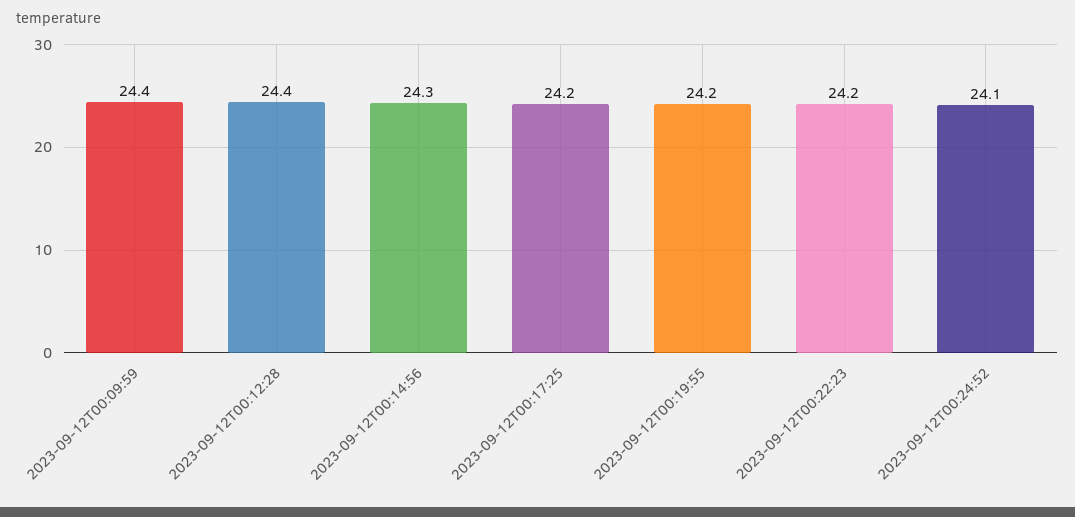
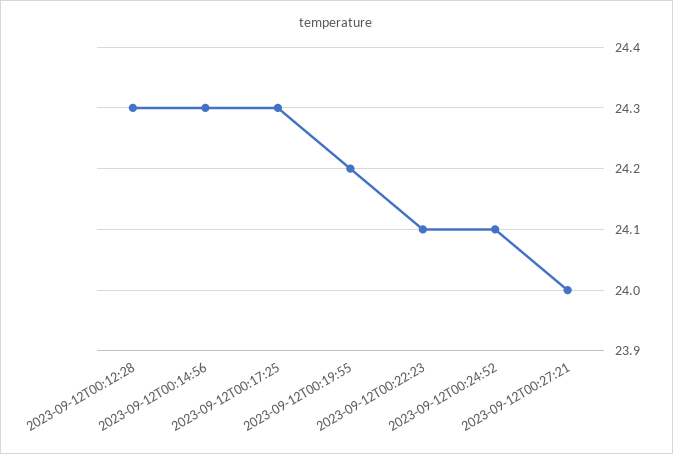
2023-09-12T00:09:59: 24.4 -> none
2023-09-12T00:12:28: 24.4 -> 24.3
2023-09-12T00:17:25: 24.2 -> 24.3
2023-09-12T00:22:23: 24.2 -> 24.1
2023-09-12T00:27:21: none -> 24

